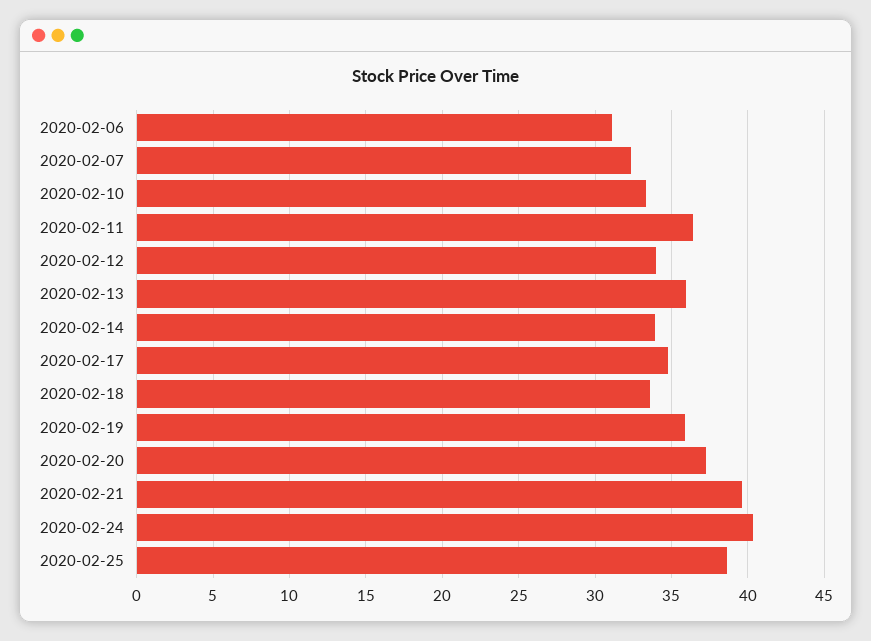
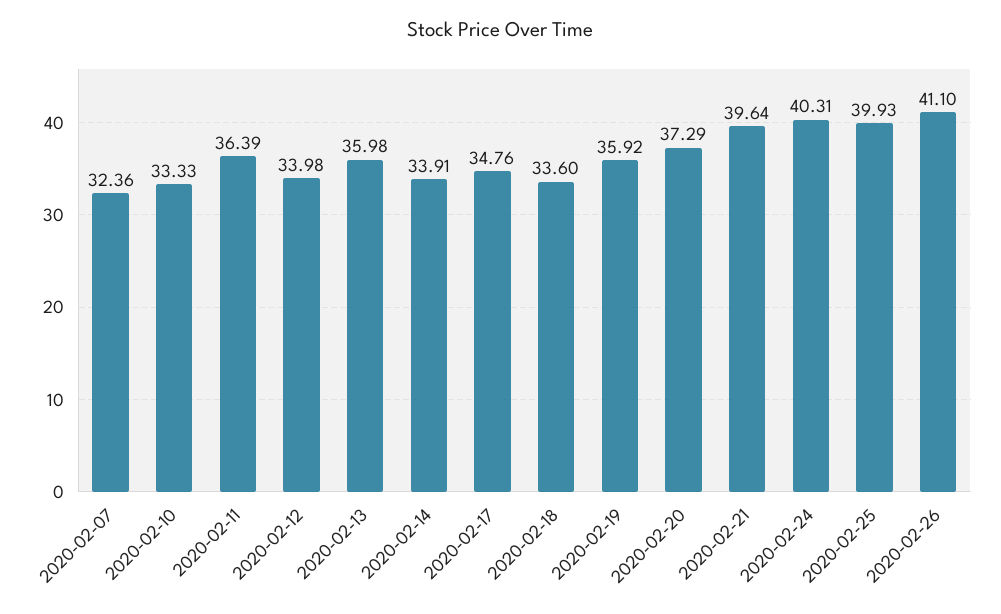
2020-02-06: 31 -> none
2020-02-25: 38.5 -> 39.93
2020-02-26: none -> 41.1

